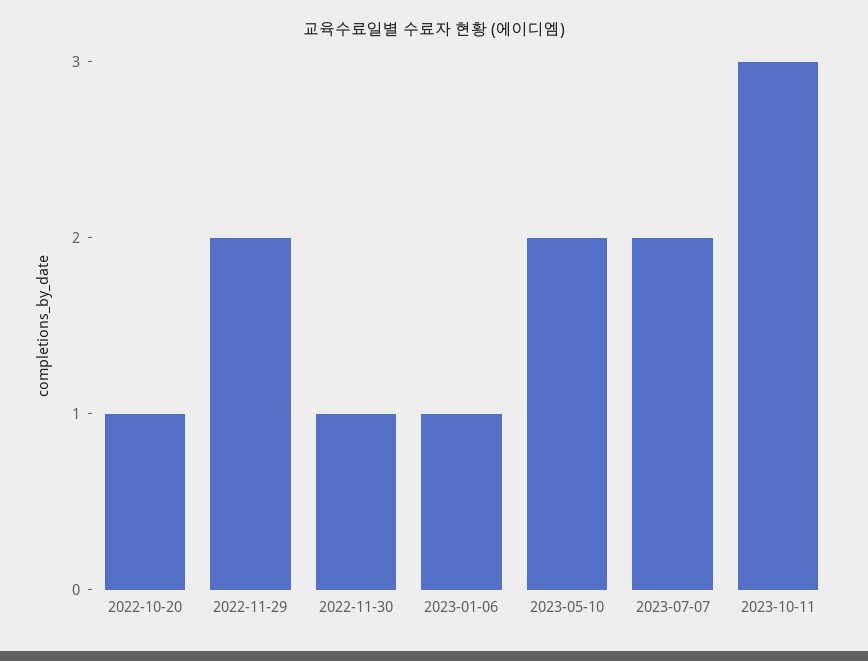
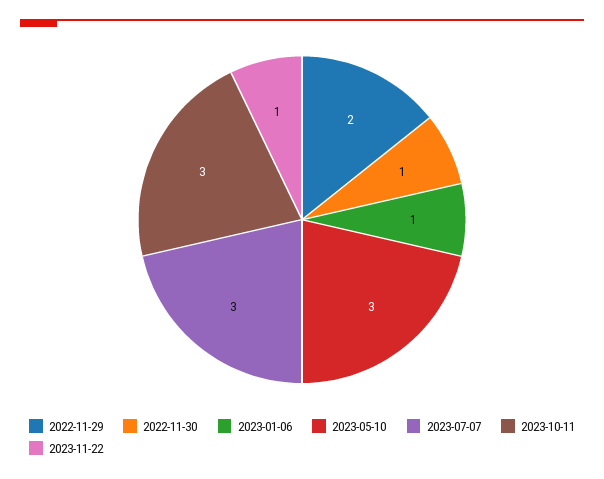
2022-10-20: 1 -> none
2023-05-10: 2 -> 3
2023-07-07: 2 -> 3
2023-11-22: none -> 1

